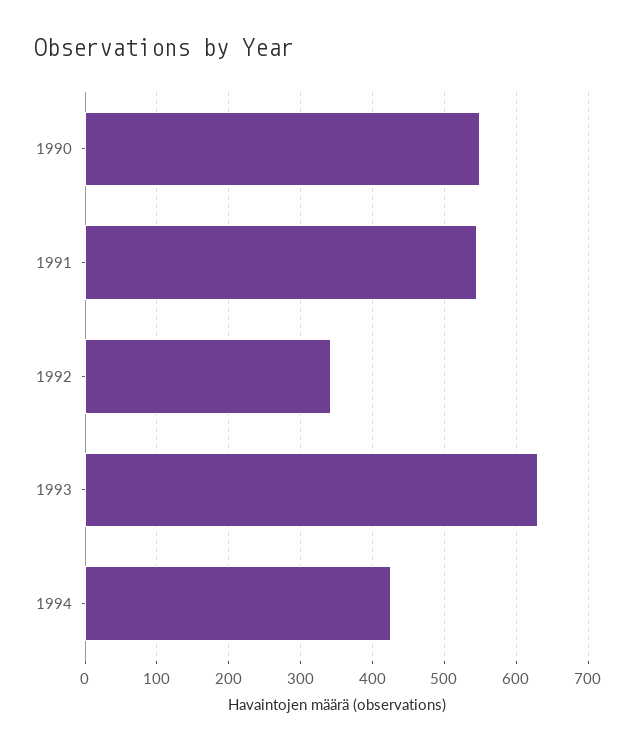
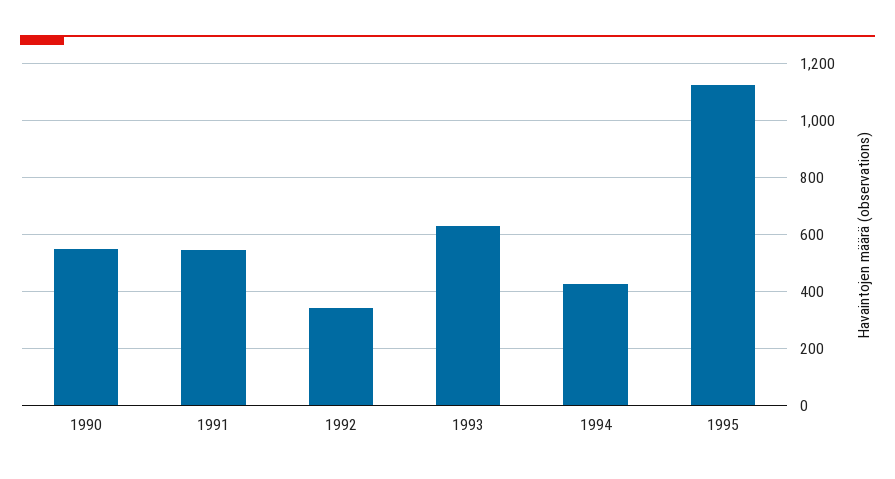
1995: none -> 1125

